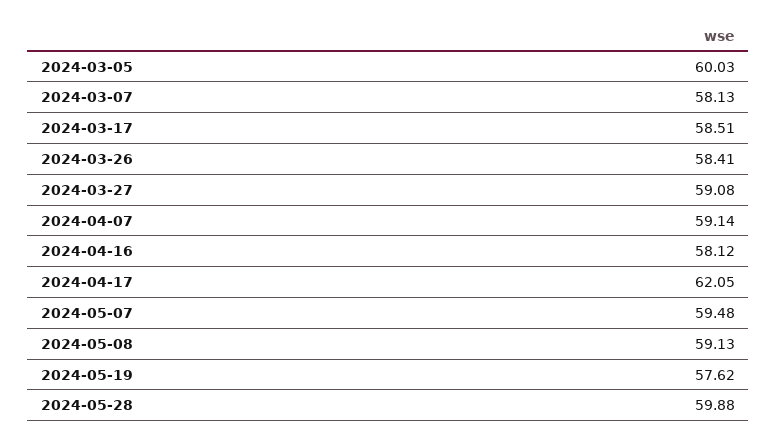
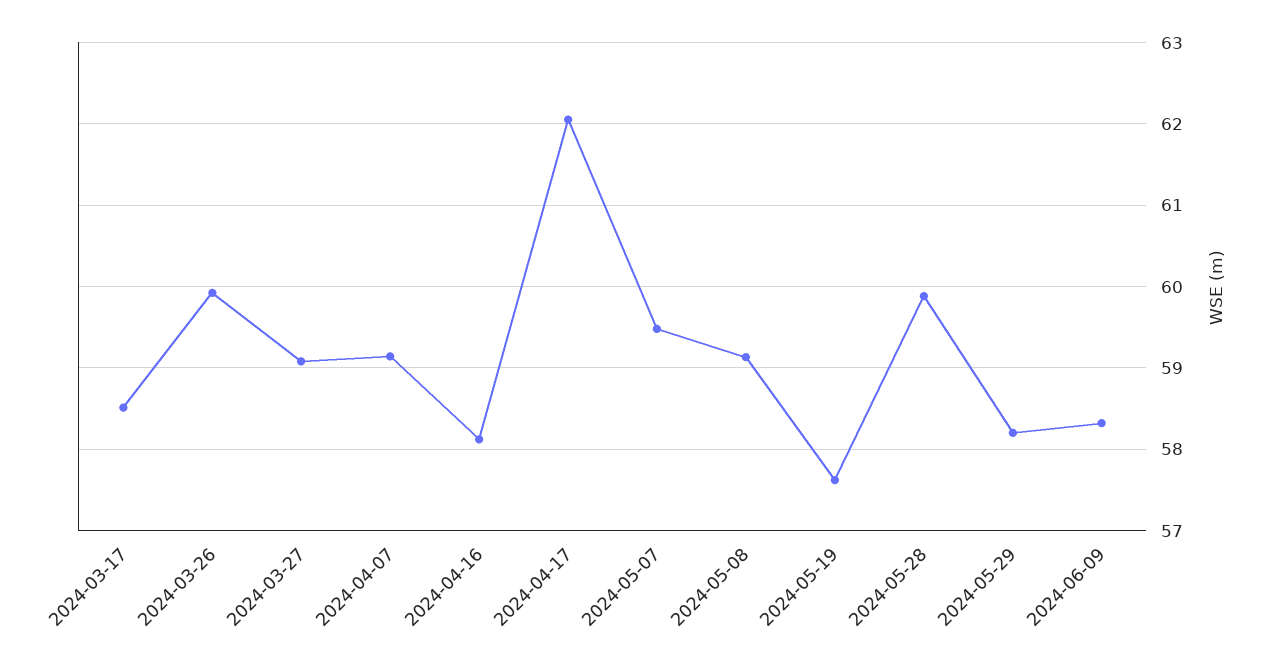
2024-03-05: 60.03 -> none
2024-03-07: 58.13 -> none
2024-03-26: 58.41 -> 59.9
2024-05-29: none -> 58.2
2024-06-09: none -> 58.3

